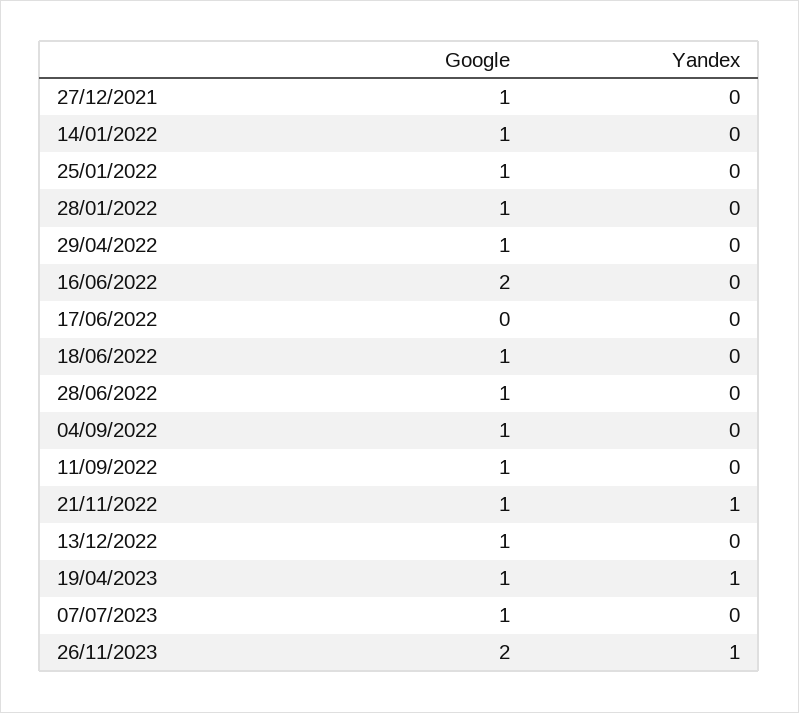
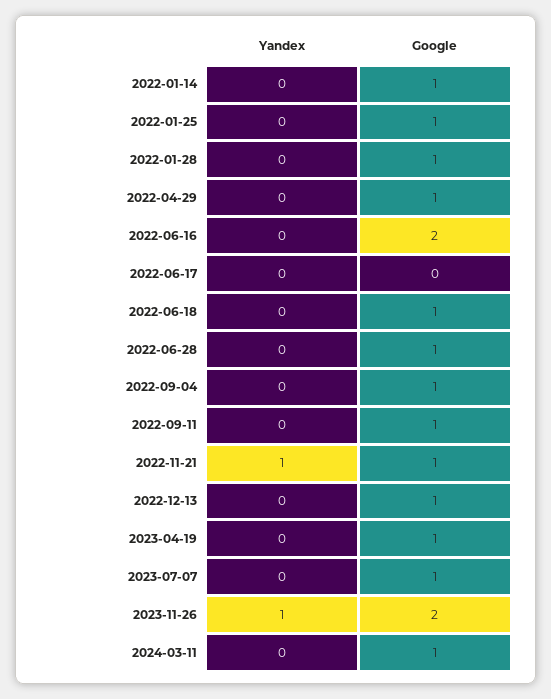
Google, 27/12/2021: 1 -> none
Yandex, 27/12/2021: 0 -> none
Yandex, 19/04/2023: 1 -> 0
Yandex, 2024-03-11: none -> 0
Google, 2024-03-11: none -> 1

